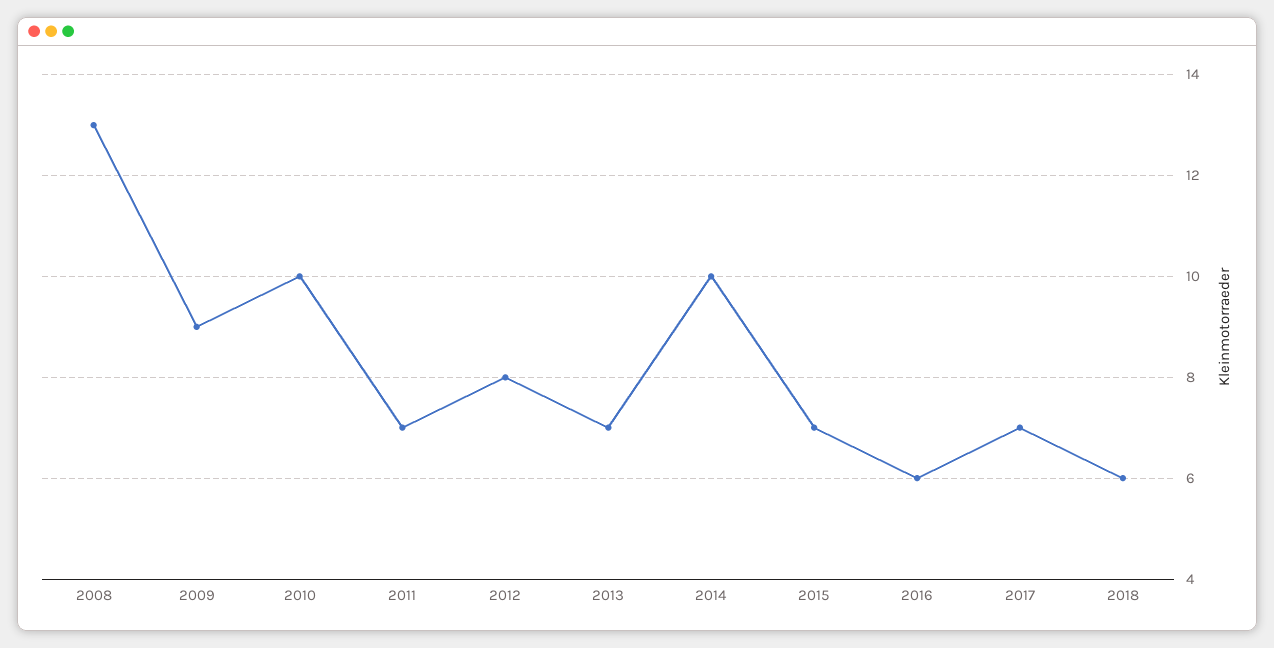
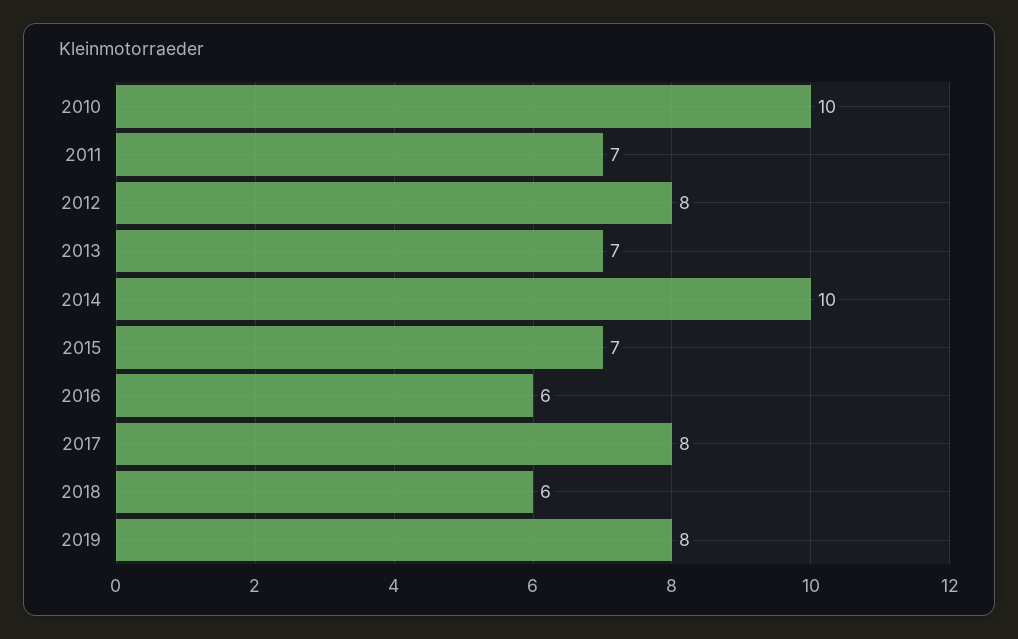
2008: 13 -> none
2009: 9 -> none
2017: 7 -> 8
2019: none -> 8

